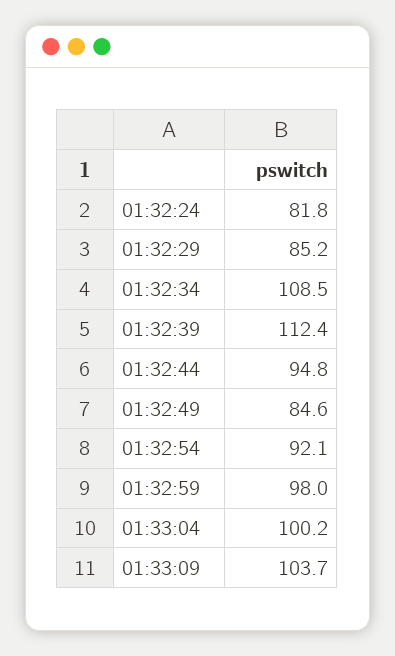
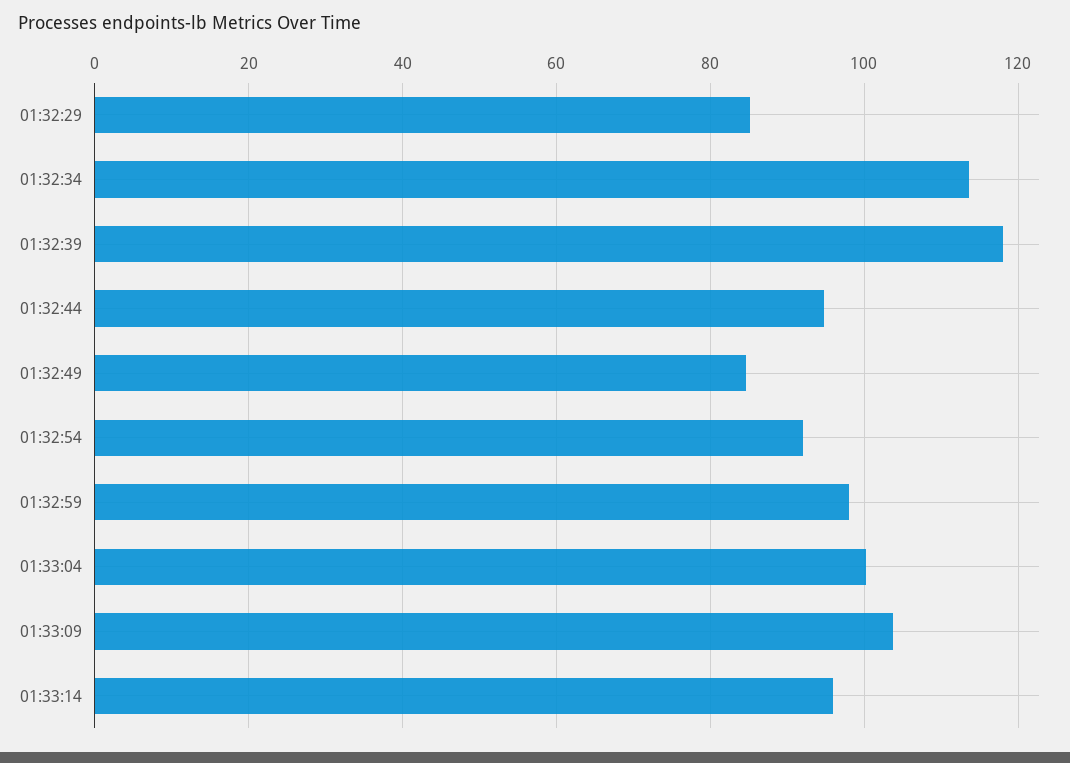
01:32:24: 81.8 -> none
01:32:34: 108.5 -> 114
01:32:39: 112.4 -> 118
01:33:14: none -> 96

